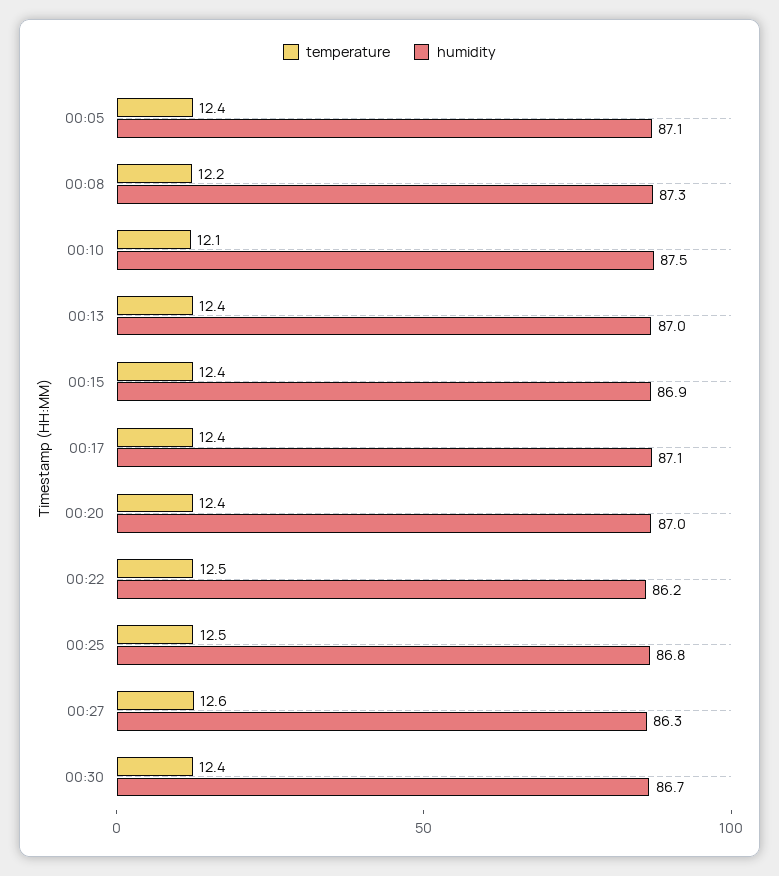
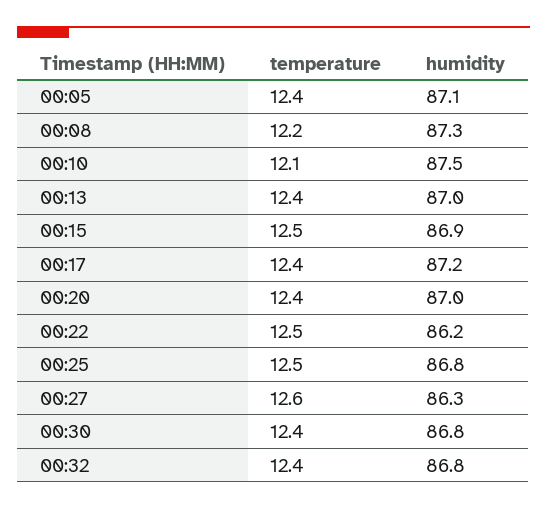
temperature, 00:15: 12.4 -> 12.5
humidity, 00:17: 87.1 -> 87.2
humidity, 00:30: 86.7 -> 86.8
temperature, 00:32: none -> 12.4
humidity, 00:32: none -> 86.8

